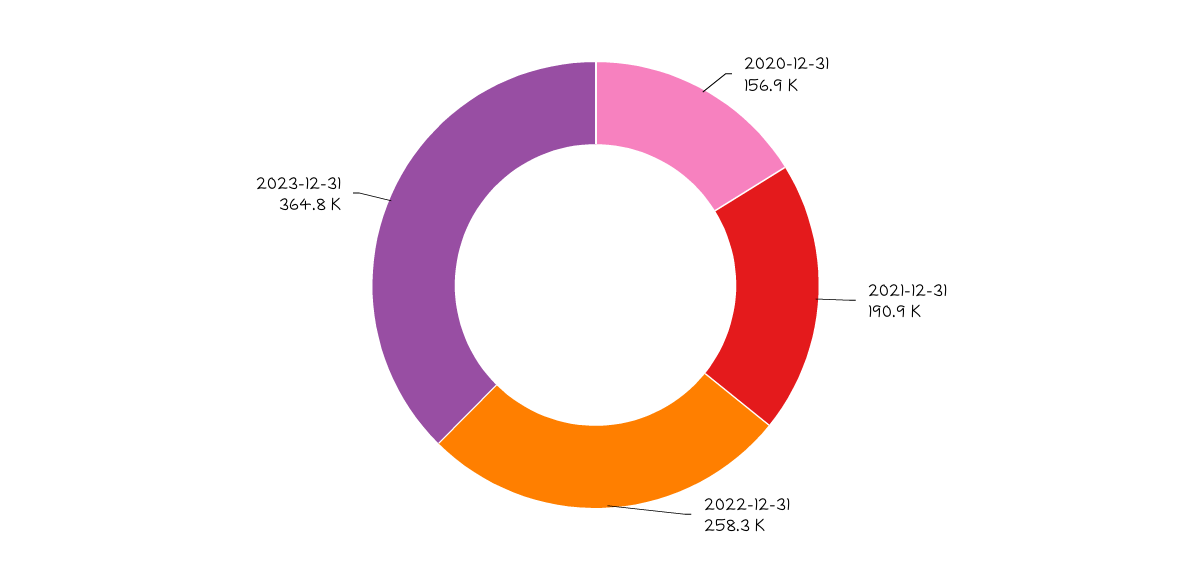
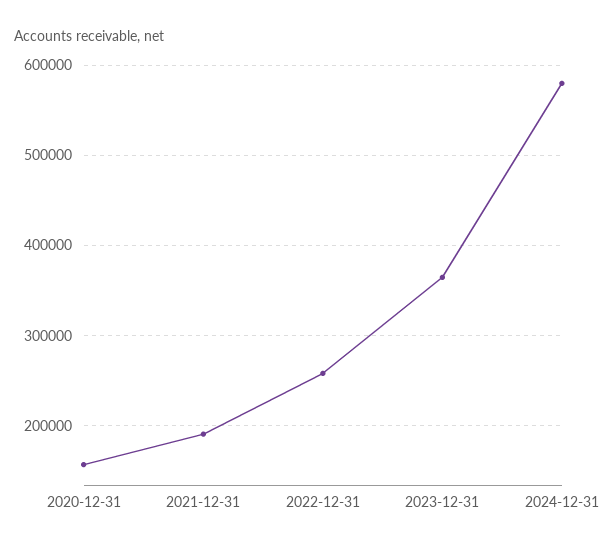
2024-12-31: none -> 580000

